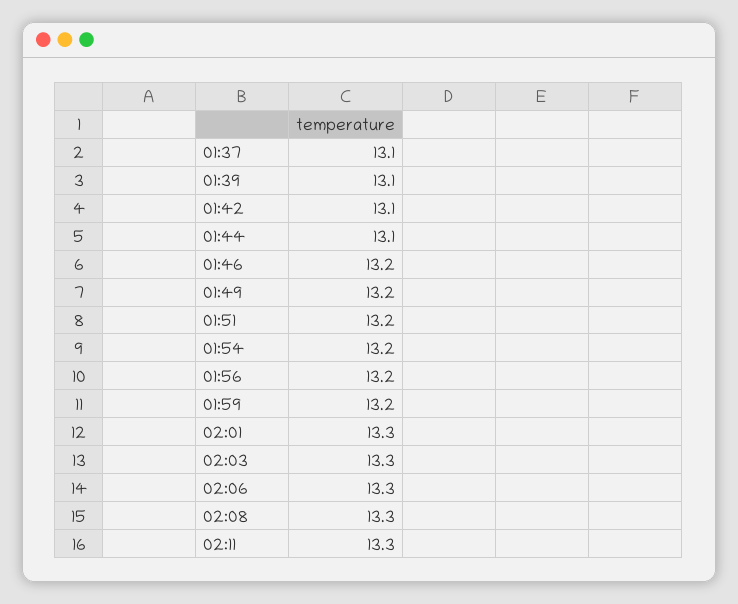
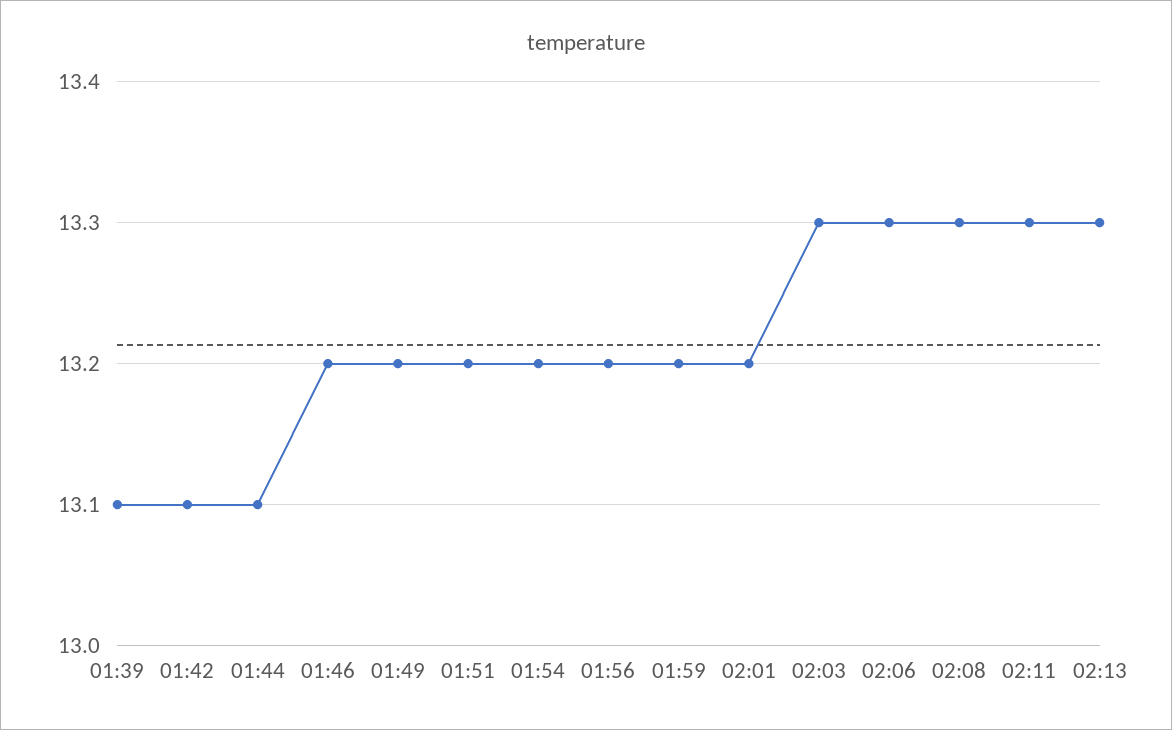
01:37: 13.1 -> none
02:01: 13.3 -> 13.2
02:13: none -> 13.3

